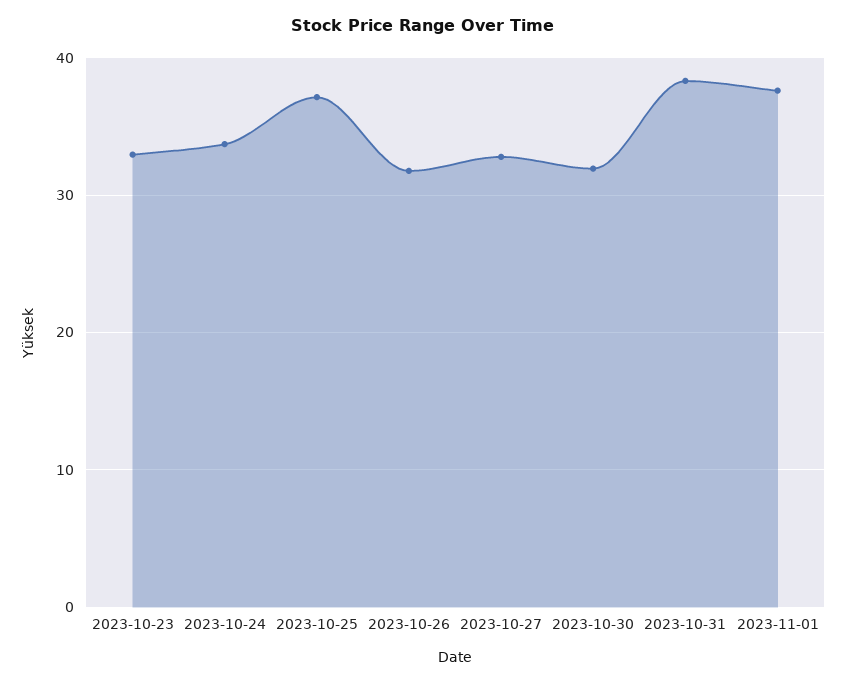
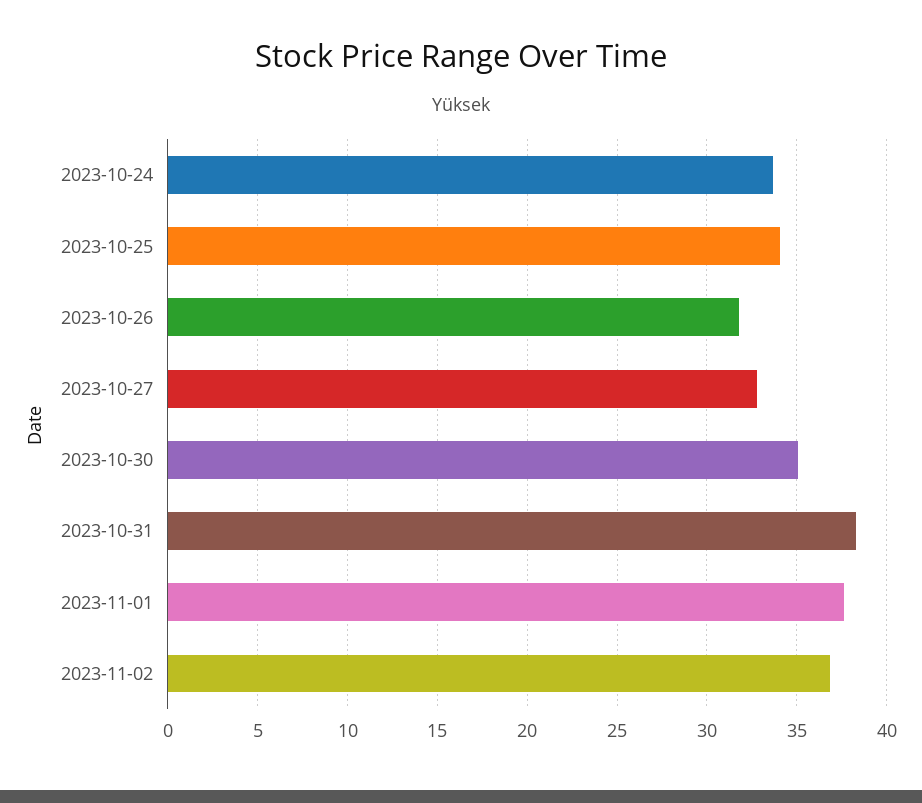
2023-10-23: 33 -> none
2023-10-25: 37 -> 34
2023-10-30: 32 -> 35
2023-11-02: none -> 37

